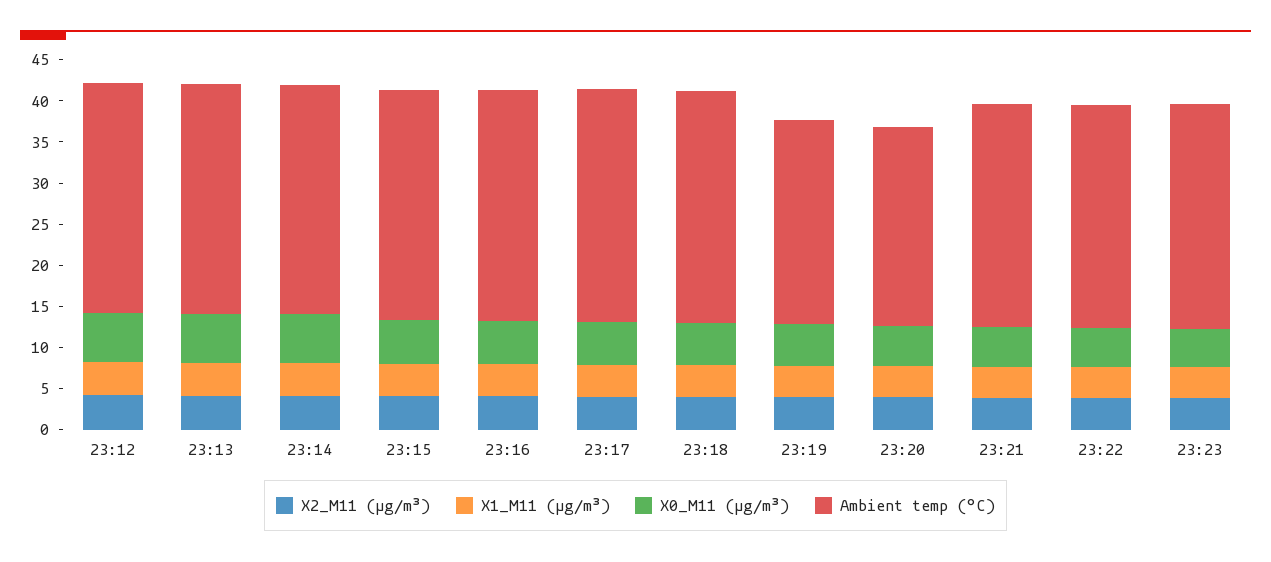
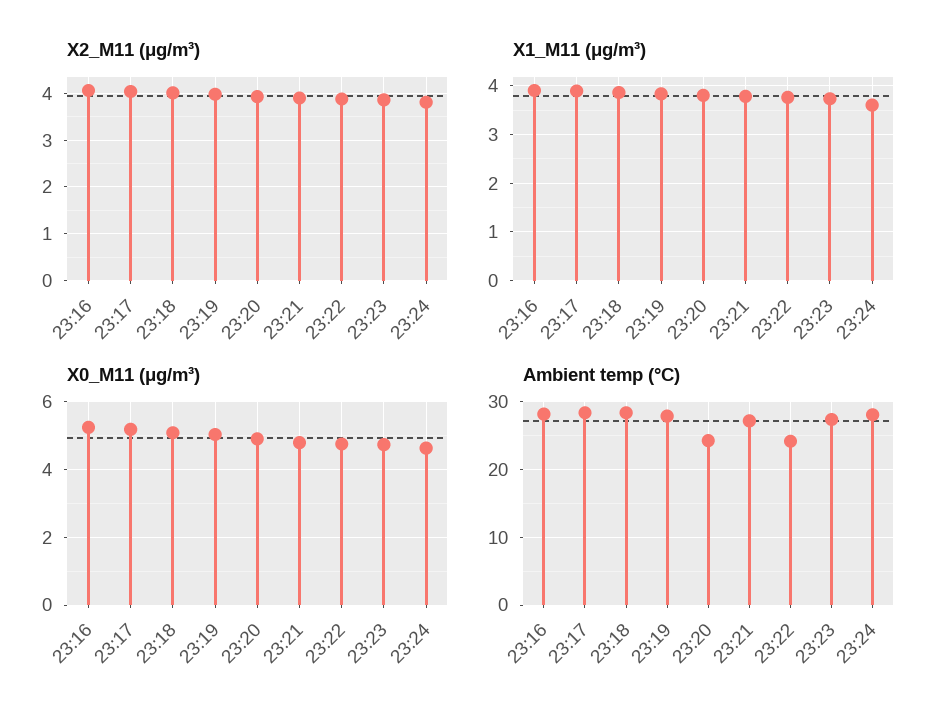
X2_M11 (μg/m³), 23:12: 4 -> none
X1_M11 (μg/m³), 23:12: 4 -> none
X0_M11 (μg/m³), 23:12: 6 -> none
Ambient temp (°C), 23:12: 28 -> none
X2_M11 (μg/m³), 23:13: 4 -> none
X1_M11 (μg/m³), 23:13: 4 -> none
X0_M11 (μg/m³), 23:13: 6 -> none
Ambient temp (°C), 23:13: 28 -> none
X2_M11 (μg/m³), 23:14: 4 -> none
X1_M11 (μg/m³), 23:14: 4 -> none
X0_M11 (μg/m³), 23:14: 6 -> none
Ambient temp (°C), 23:14: 28 -> none
X2_M11 (μg/m³), 23:15: 4 -> none
X1_M11 (μg/m³), 23:15: 4 -> none
X0_M11 (μg/m³), 23:15: 5 -> none
Ambient temp (°C), 23:15: 28 -> none
Ambient temp (°C), 23:19: 25 -> 28
Ambient temp (°C), 23:22: 27 -> 24
X2_M11 (μg/m³), 23:24: none -> 3.8
X1_M11 (μg/m³), 23:24: none -> 3.6
X0_M11 (μg/m³), 23:24: none -> 4.6
Ambient temp (°C), 23:24: none -> 28

